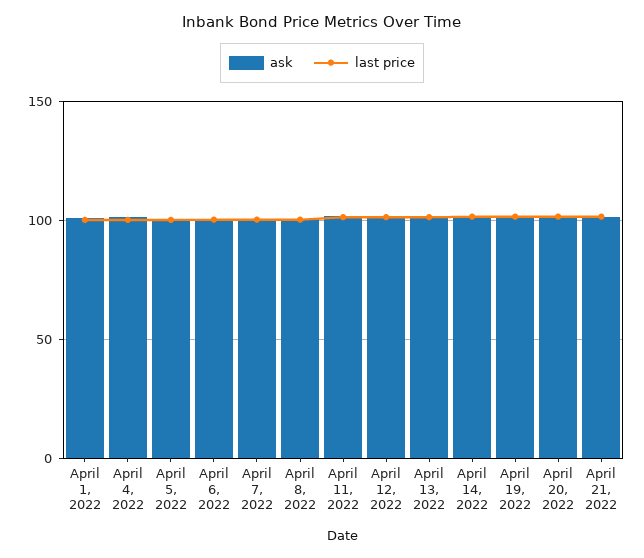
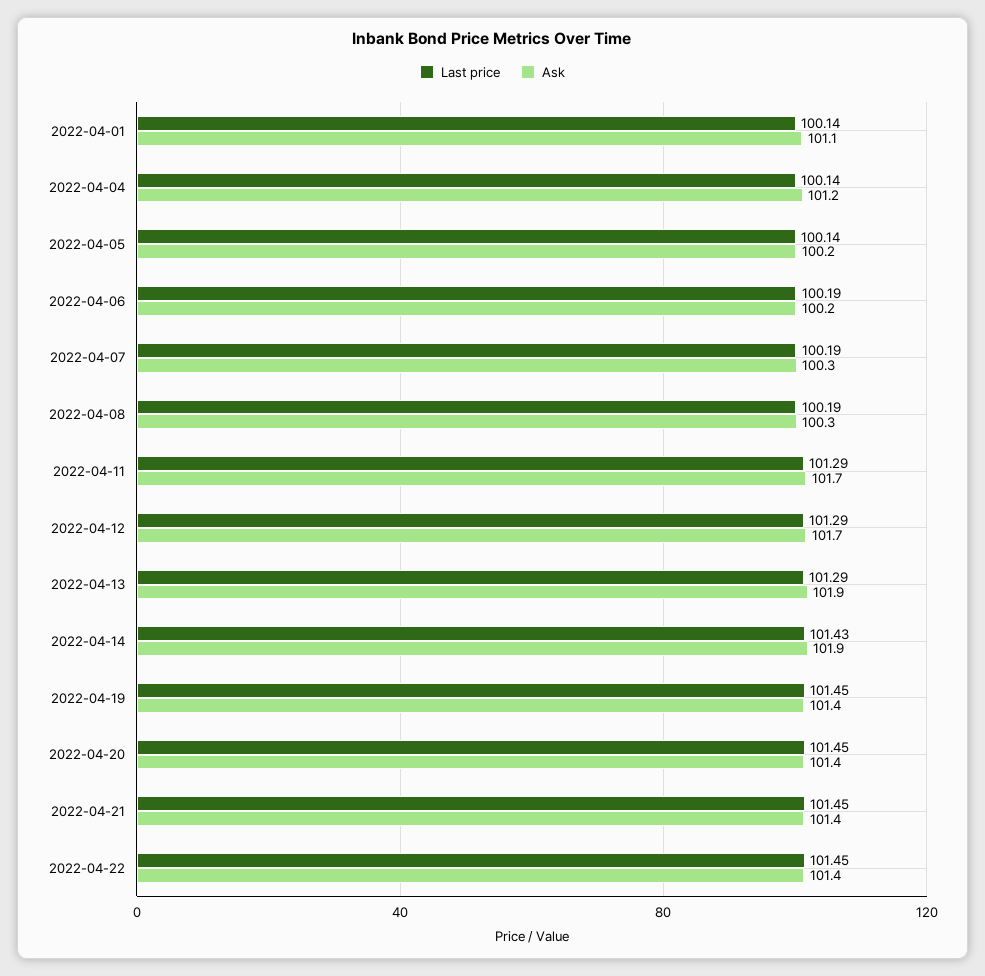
last price, 2022-04-22: none -> 101.45
ask, 2022-04-22: none -> 101.4

